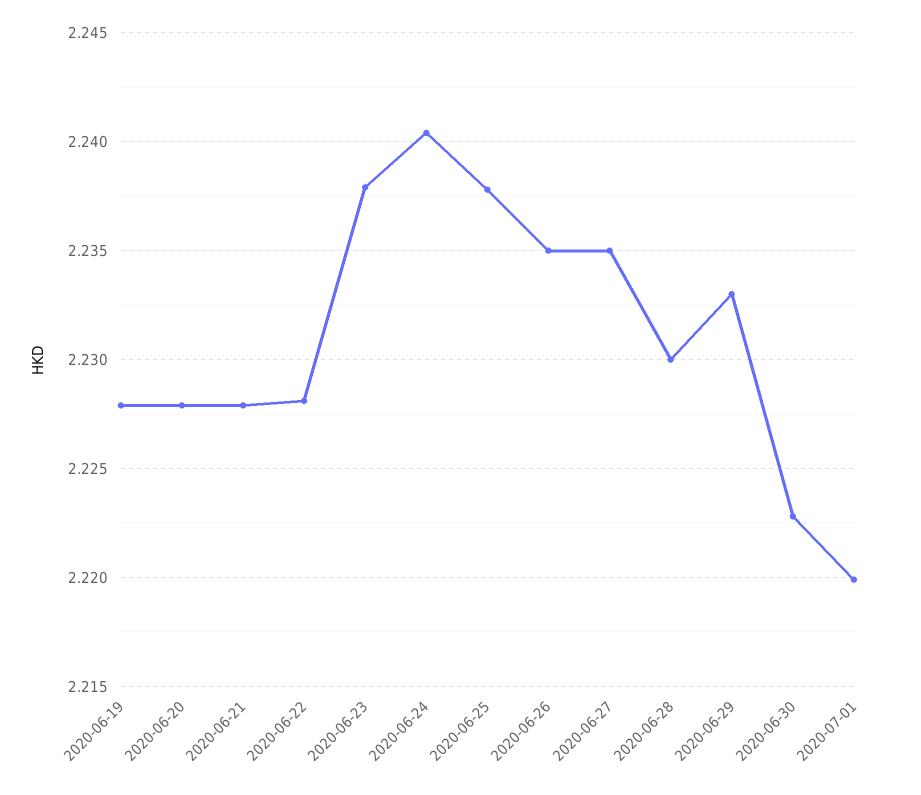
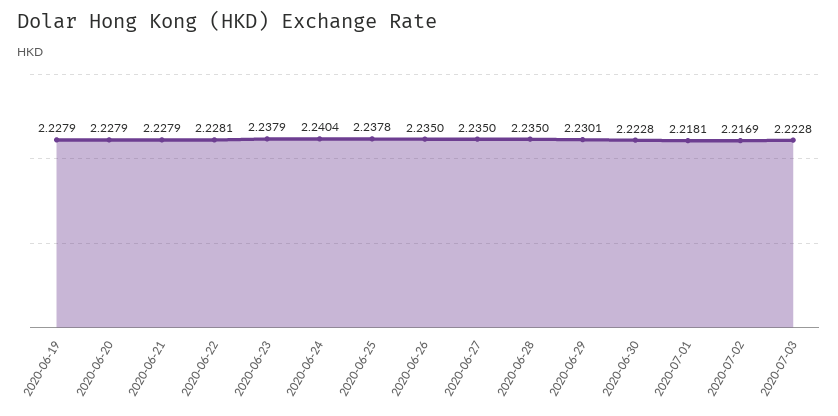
2020-06-28: 2.23 -> 2.235
2020-06-29: 2.233 -> 2.2301
2020-07-01: 2.22 -> 2.2181
2020-07-02: none -> 2.2169
2020-07-03: none -> 2.2228

